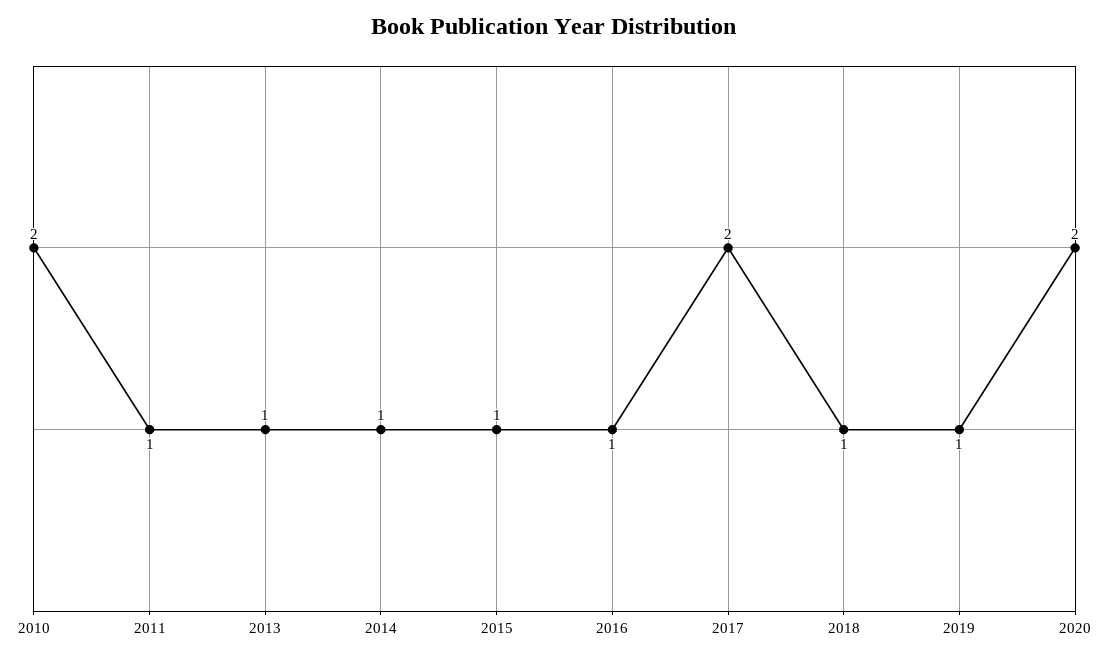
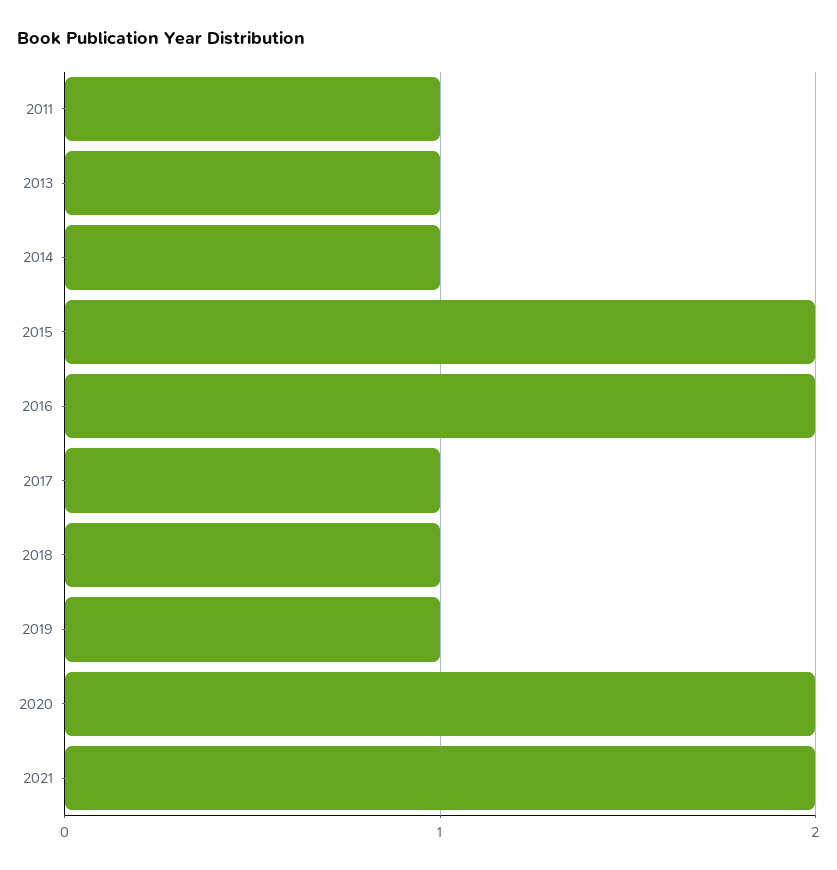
2010: 2 -> none
2015: 1 -> 2
2016: 1 -> 2
2017: 2 -> 1
2021: none -> 2

